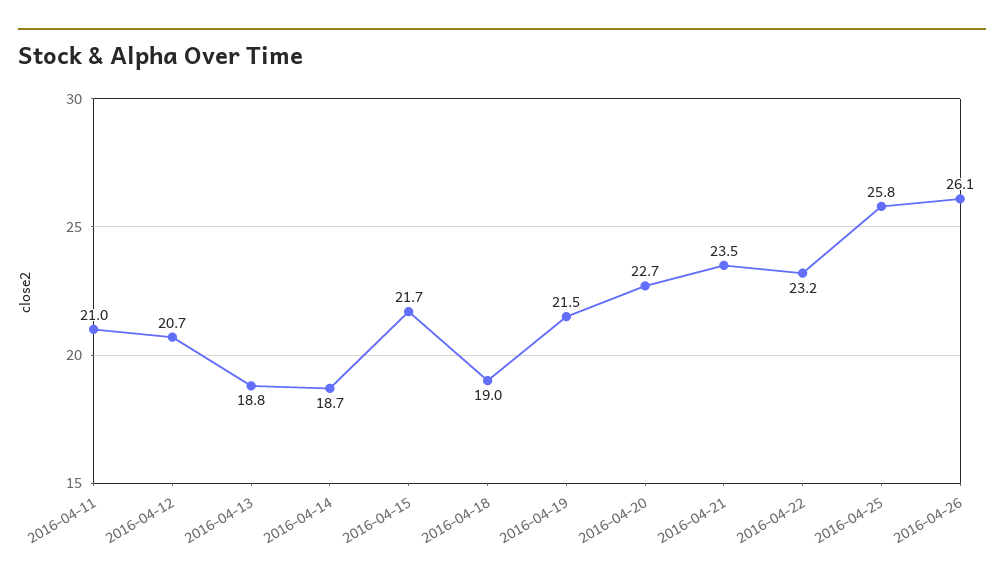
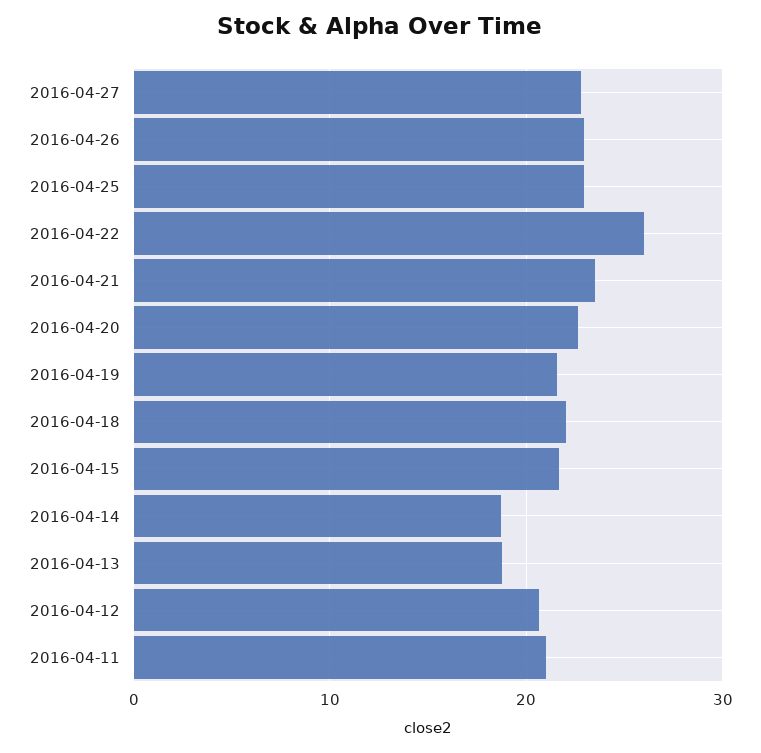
2016-04-18: 19 -> 22
2016-04-22: 23.2 -> 26
2016-04-25: 25.8 -> 23
2016-04-26: 26.1 -> 23
2016-04-27: none -> 23

